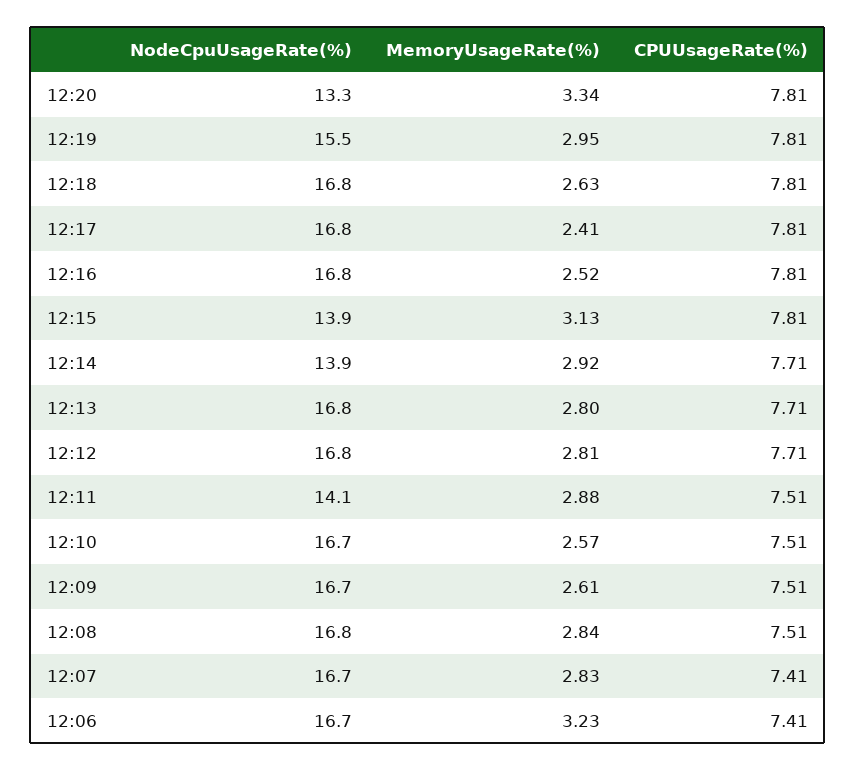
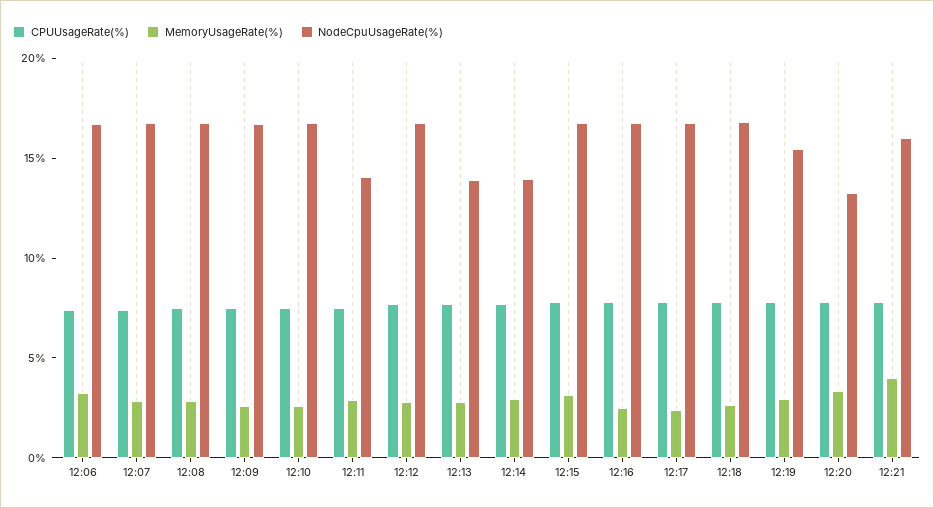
NodeCpuUsageRate(%), 12:15: 13.9 -> 17
NodeCpuUsageRate(%), 12:13: 16.8 -> 14
CPUUsageRate(%), 12:21: none -> 8
MemoryUsageRate(%), 12:21: none -> 4
NodeCpuUsageRate(%), 12:21: none -> 16

